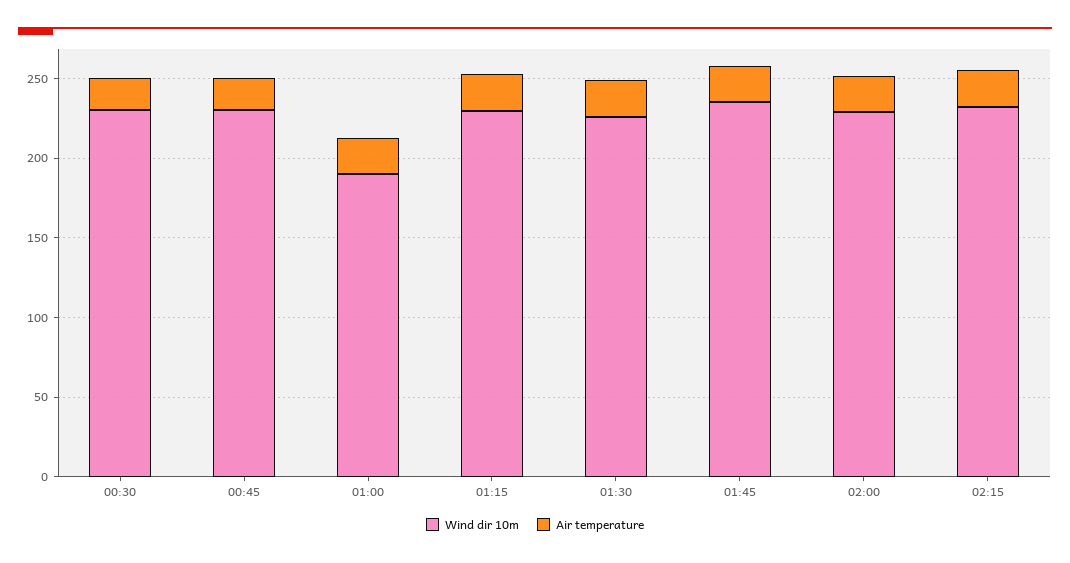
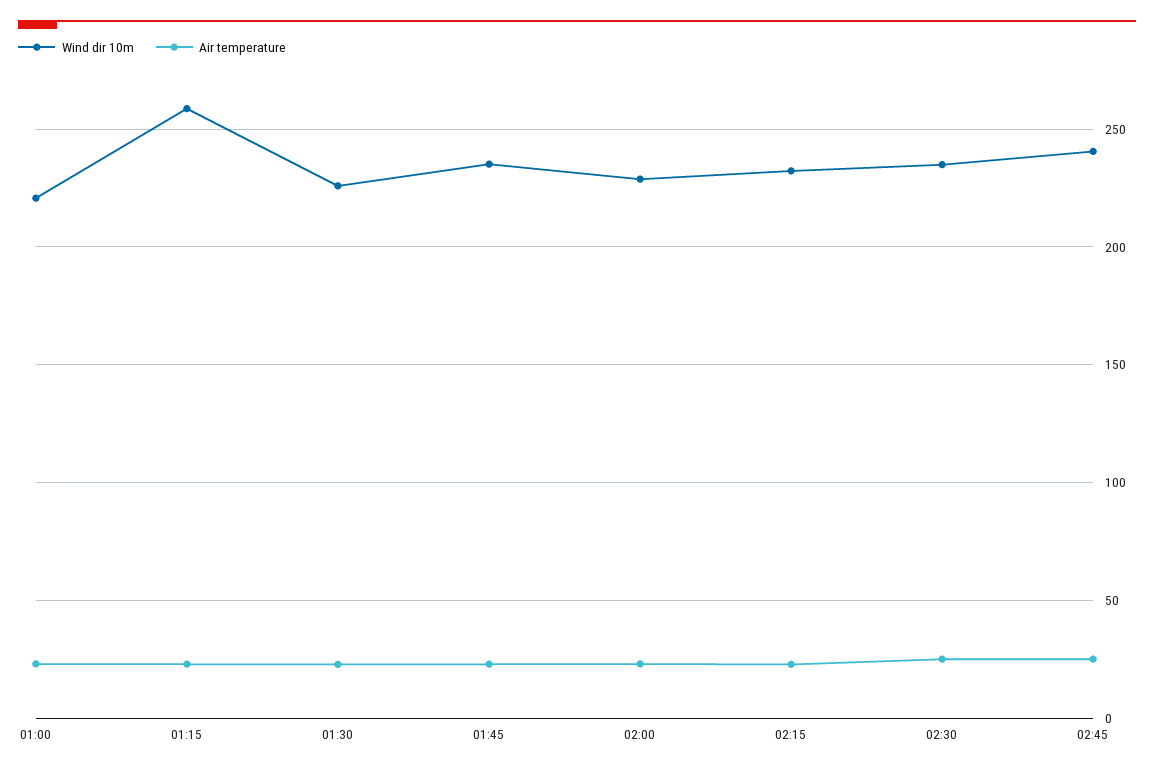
Wind dir 10m, 00:30: 230 -> none
Air temperature, 00:30: 20 -> none
Wind dir 10m, 00:45: 230 -> none
Air temperature, 00:45: 20 -> none
Wind dir 10m, 01:00: 190 -> 220
Wind dir 10m, 01:15: 230 -> 260
Wind dir 10m, 02:30: none -> 235
Air temperature, 02:30: none -> 25
Wind dir 10m, 02:45: none -> 240
Air temperature, 02:45: none -> 25

